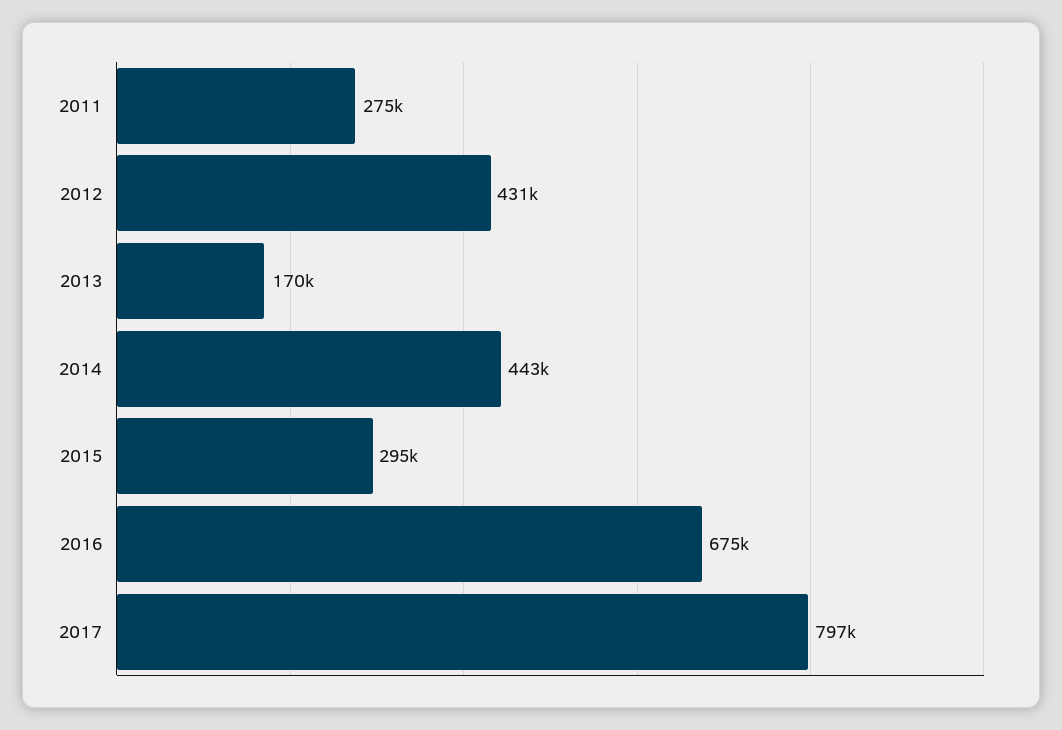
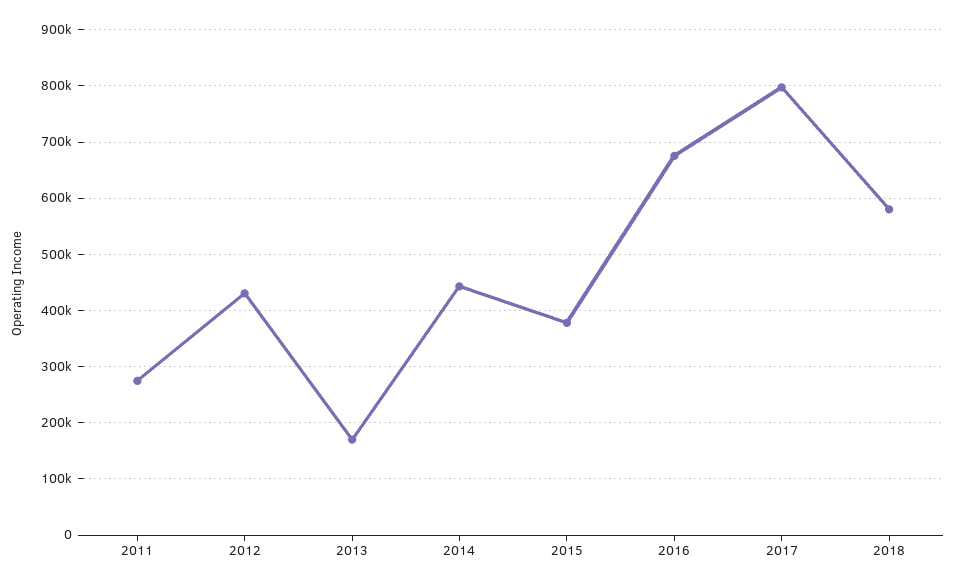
2015: 295000 -> 380000
2018: none -> 580000

